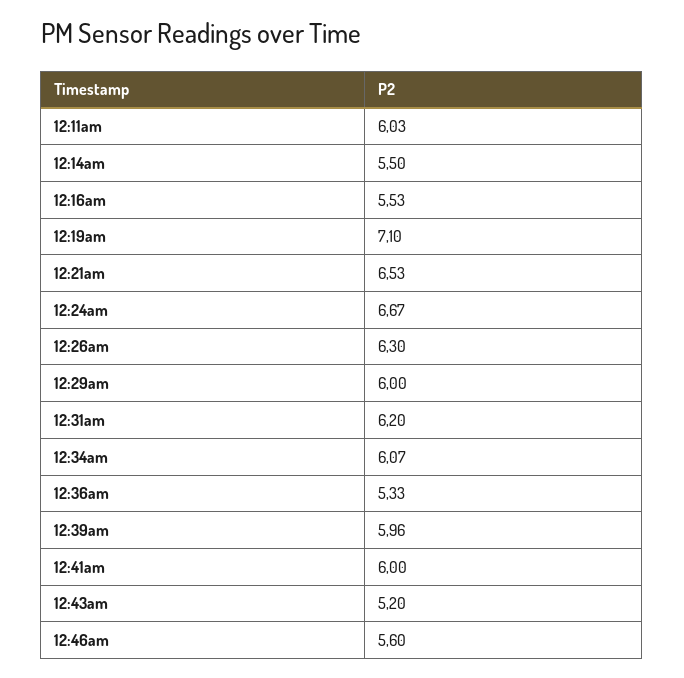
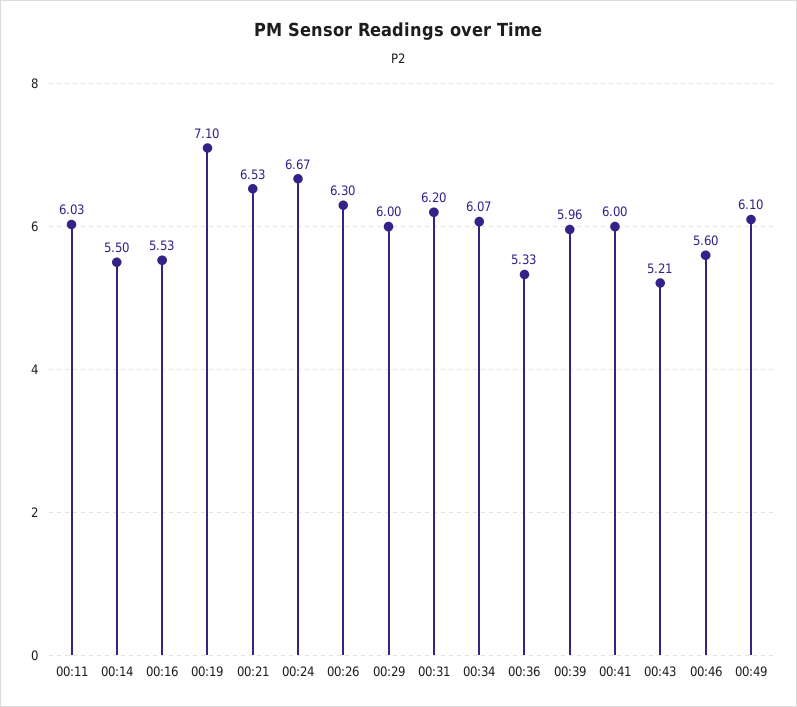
12:43am: 5.2 -> 5.21
00:49: none -> 6.1

